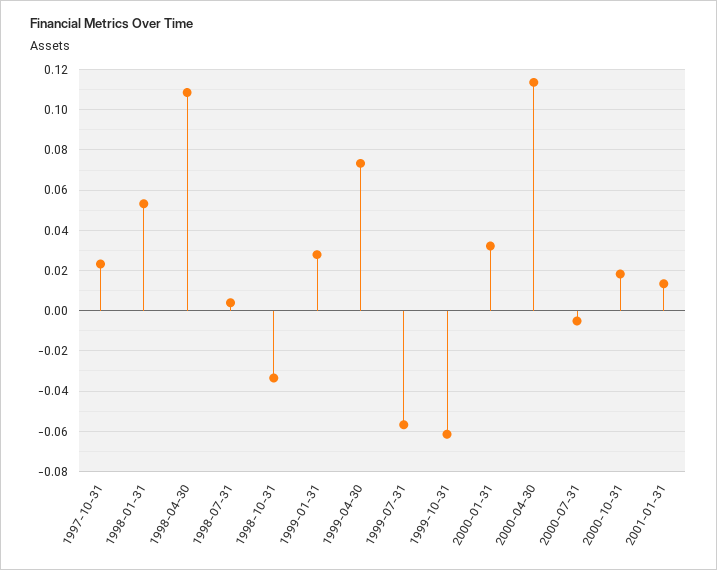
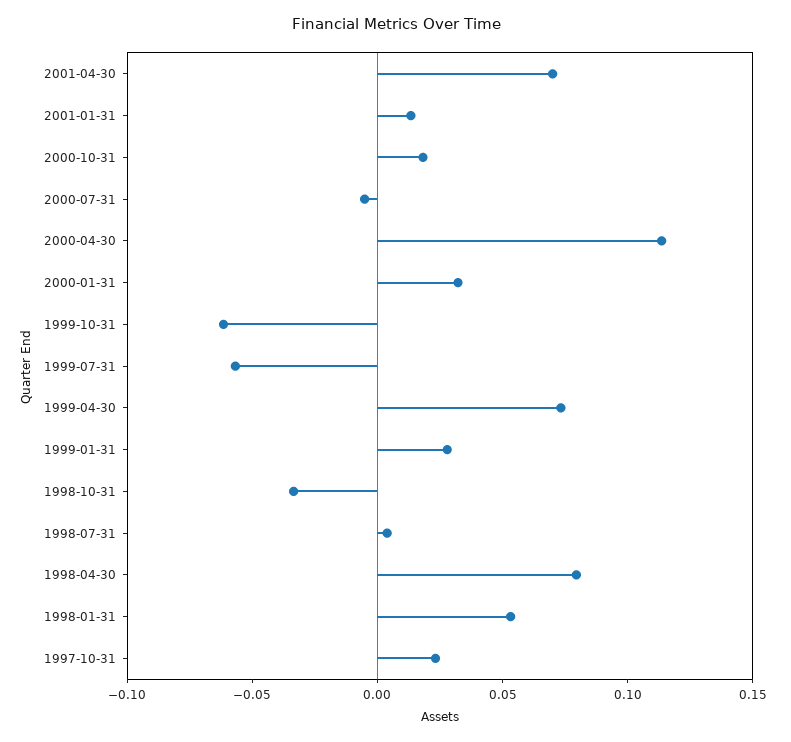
1998-04-30: 0.11 -> 0.08
2001-04-30: none -> 0.07

